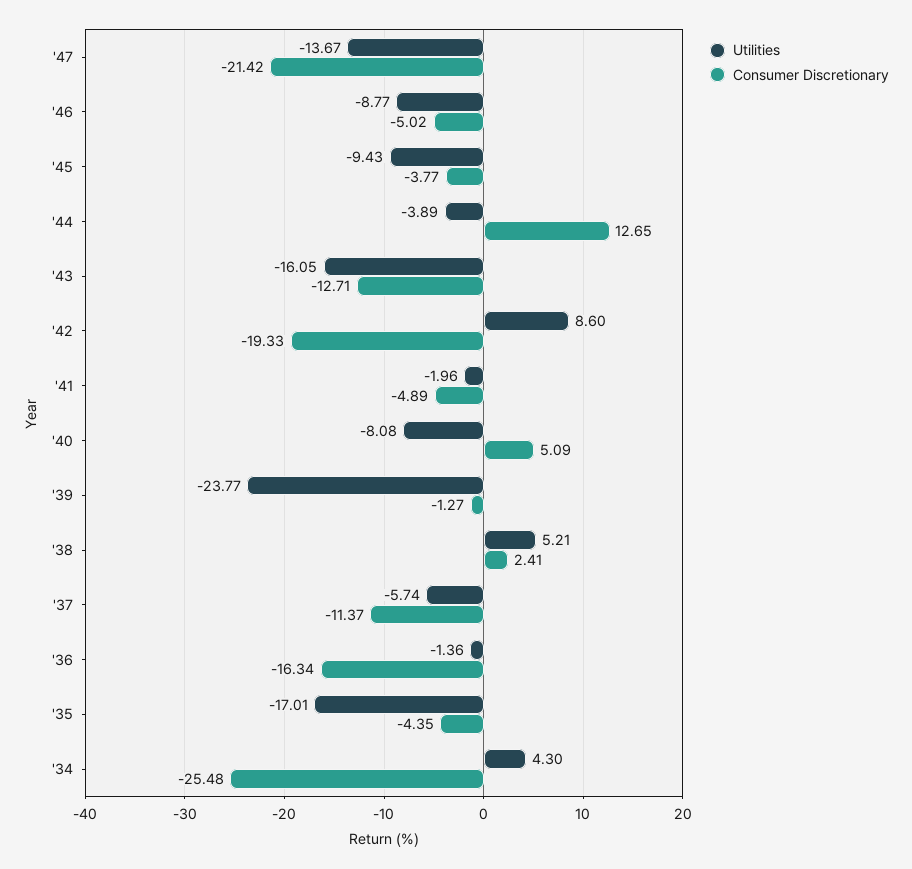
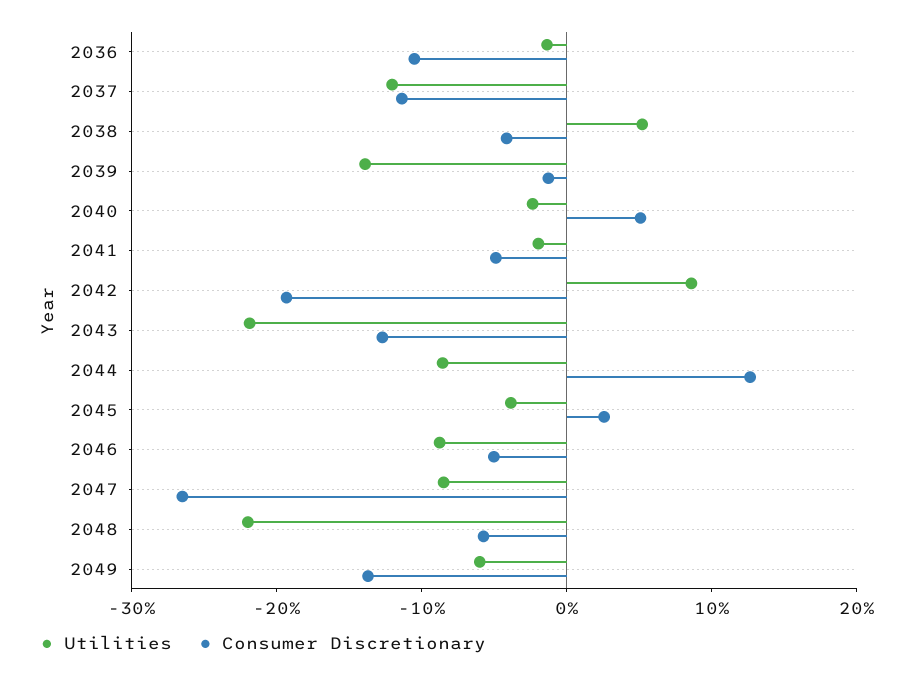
Utilities, '47: -13.67 -> -8
Consumer Discretionary, '47: -21.42 -> -26
Utilities, '45: -9.43 -> -4
Consumer Discretionary, '45: -3.77 -> 2
Utilities, '44: -3.89 -> -8
Utilities, '43: -16.05 -> -22
Utilities, '40: -8.08 -> -2
Utilities, '39: -23.77 -> -14
Consumer Discretionary, '38: 2.41 -> -4
Utilities, '37: -5.74 -> -12
Consumer Discretionary, '36: -16.34 -> -10
Utilities, '35: -17.01 -> none
Consumer Discretionary, '35: -4.35 -> none
Utilities, '34: 4.3 -> none
Consumer Discretionary, '34: -25.48 -> none
Utilities, 2048: none -> -22
Consumer Discretionary, 2048: none -> -6
Utilities, 2049: none -> -6
Consumer Discretionary, 2049: none -> -14

